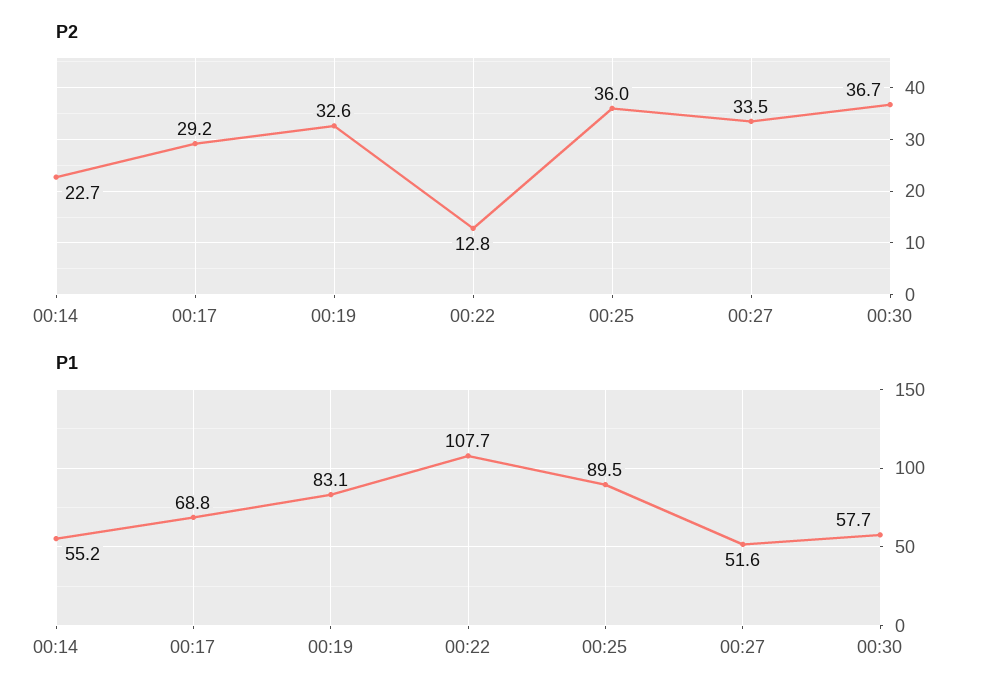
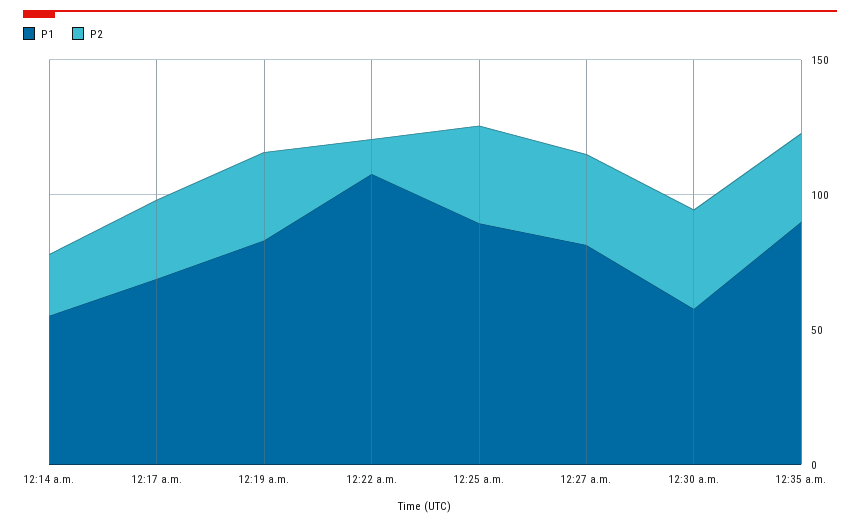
P1, 00:27: 51.6 -> 80
P1, 12:35 a.m.: none -> 90
P2, 12:35 a.m.: none -> 30

